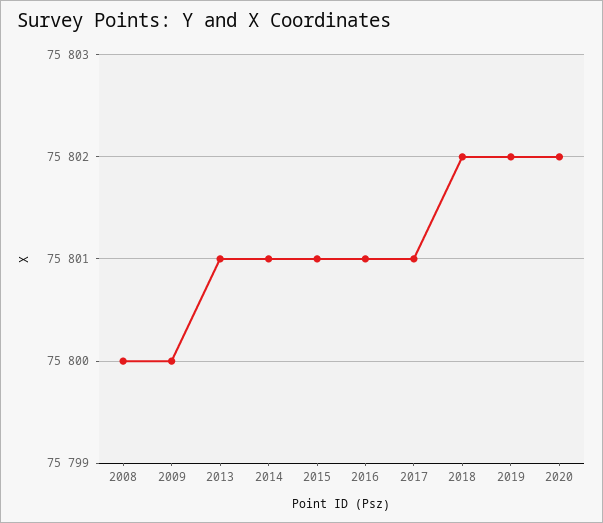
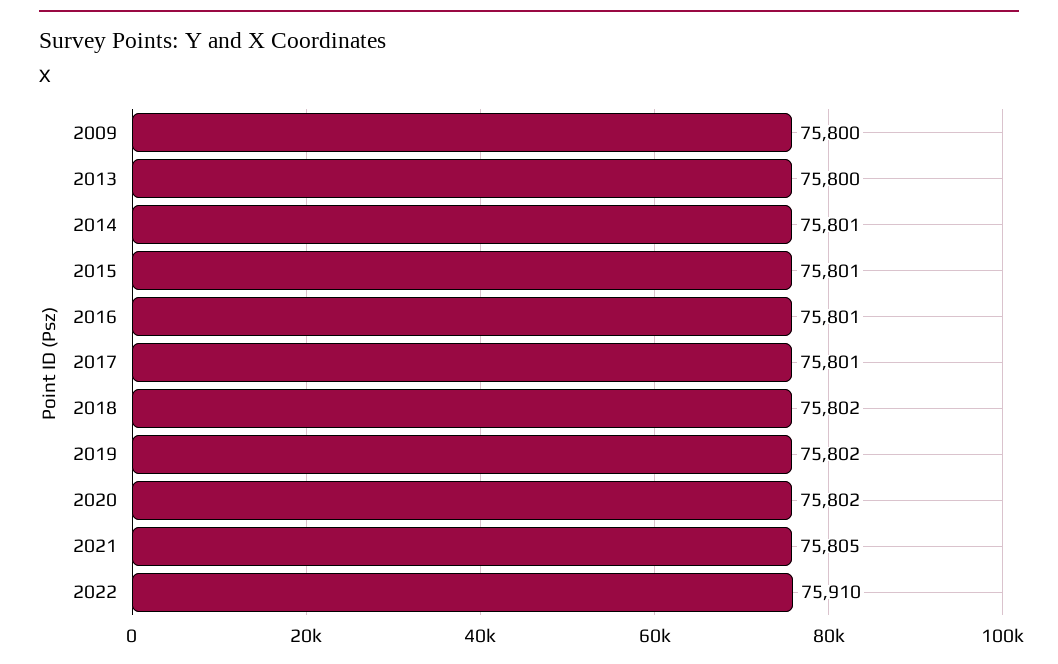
2008: 75800 -> none
2013: 75801 -> 75800
2021: none -> 75805
2022: none -> 75910

